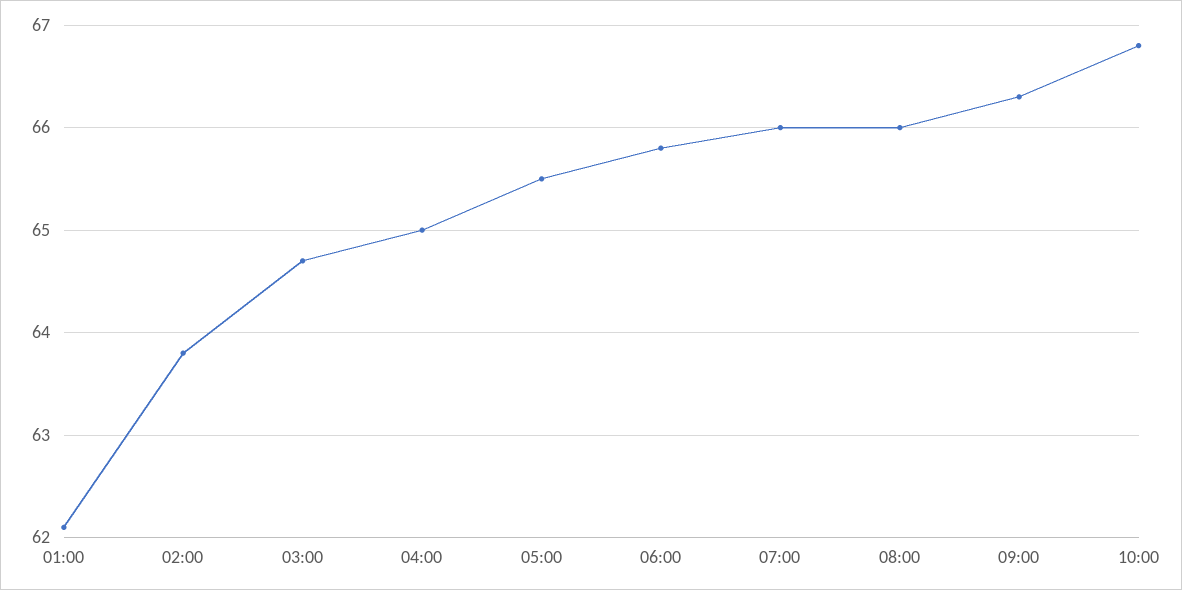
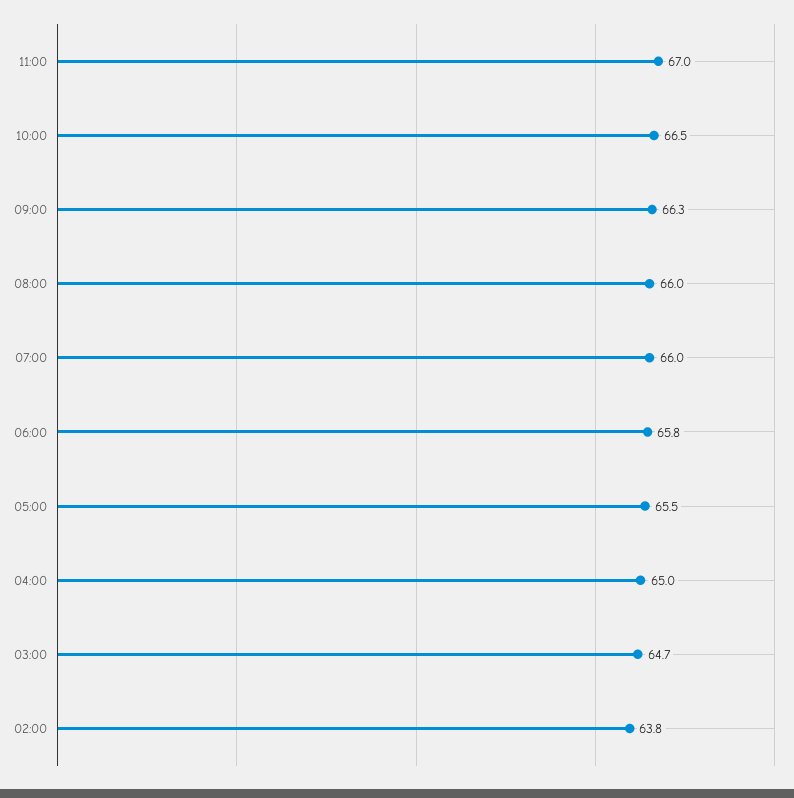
01:00: 62.1 -> none
10:00: 66.8 -> 66.5
11:00: none -> 67

